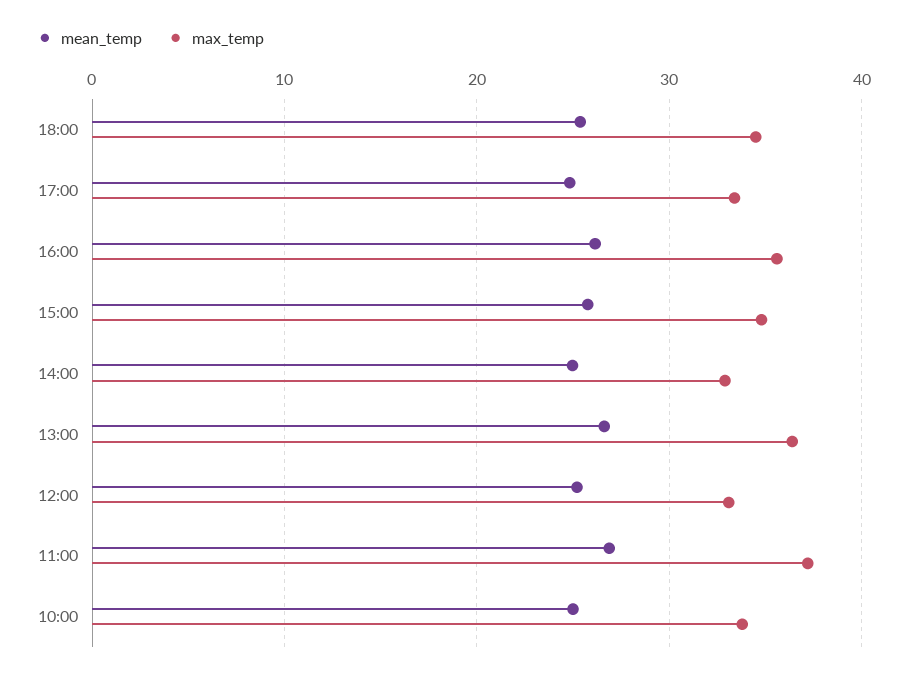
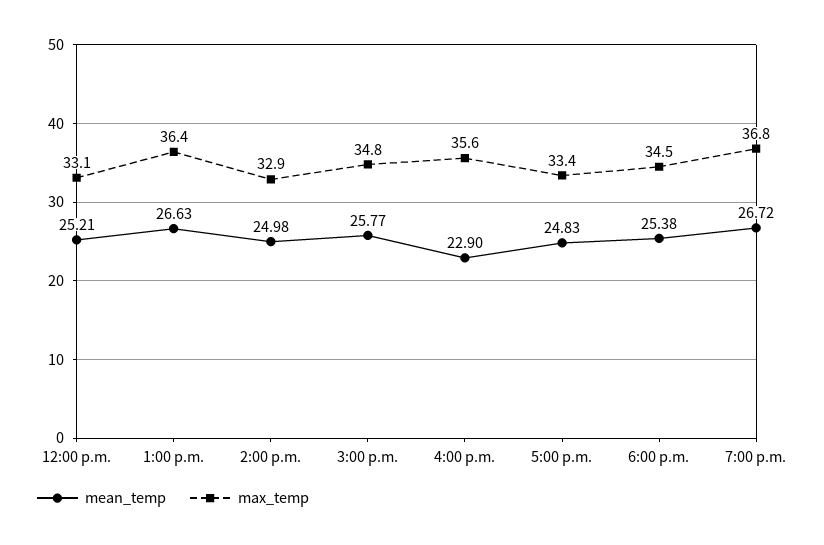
mean_temp, 16:00: 26 -> 22.9
mean_temp, 11:00: 27 -> none
max_temp, 11:00: 37 -> none
mean_temp, 10:00: 25 -> none
max_temp, 10:00: 34 -> none
mean_temp, 7:00 p.m.: none -> 26.72
max_temp, 7:00 p.m.: none -> 36.8

